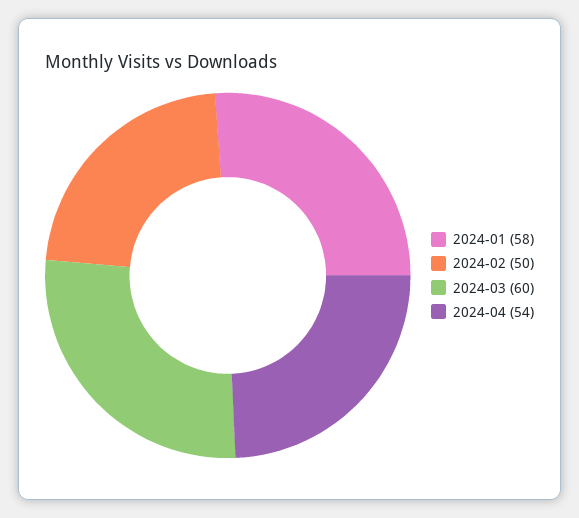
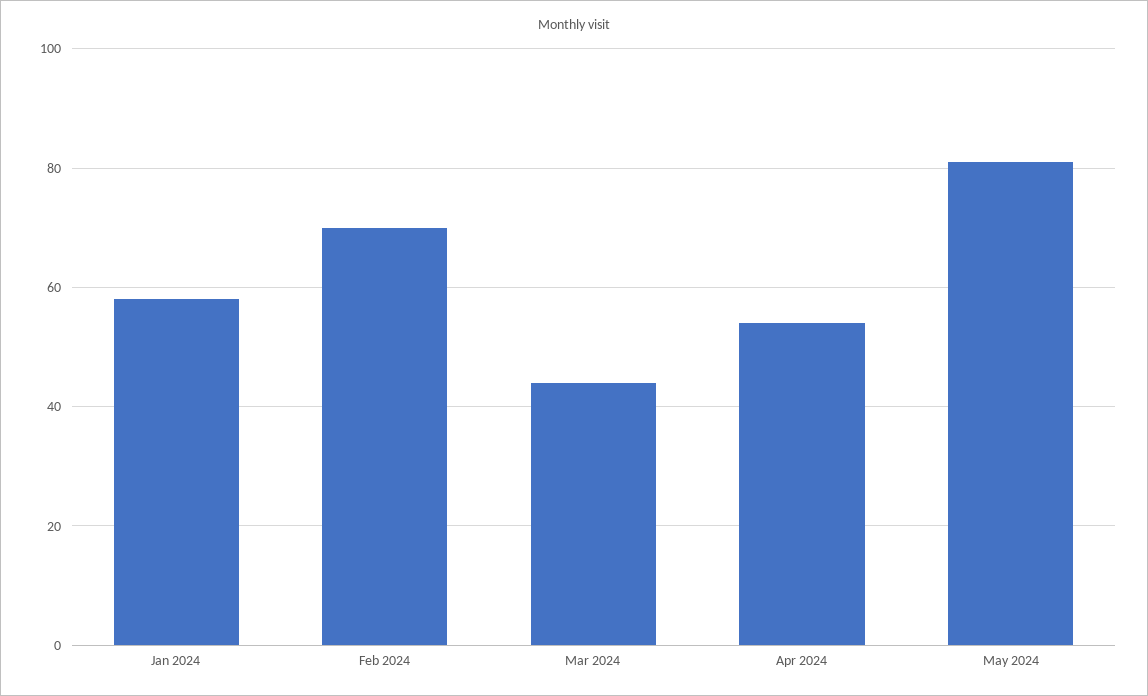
2024-02: 50 -> 70
2024-03: 60 -> 45
May 2024: none -> 80

